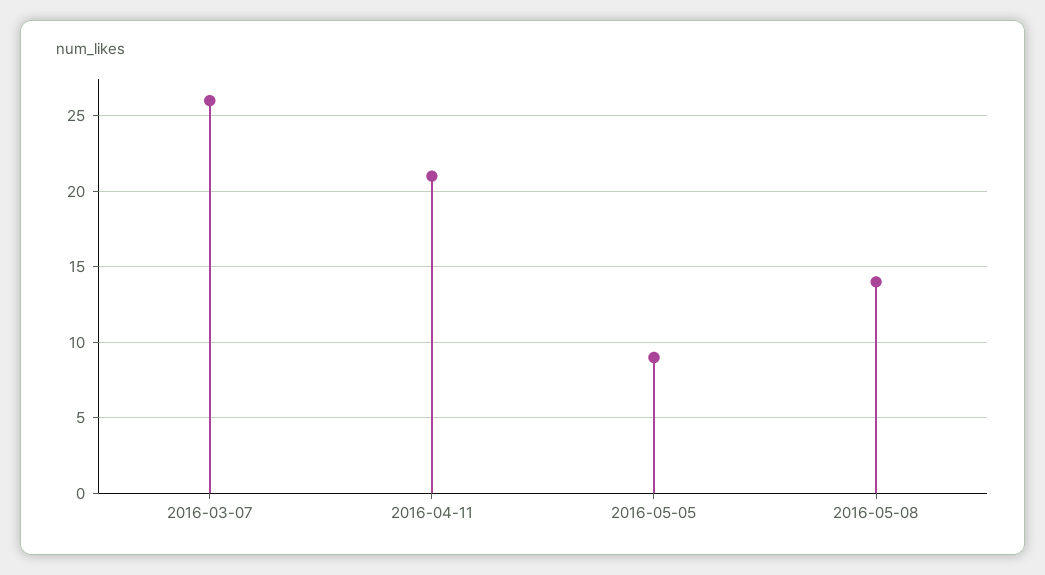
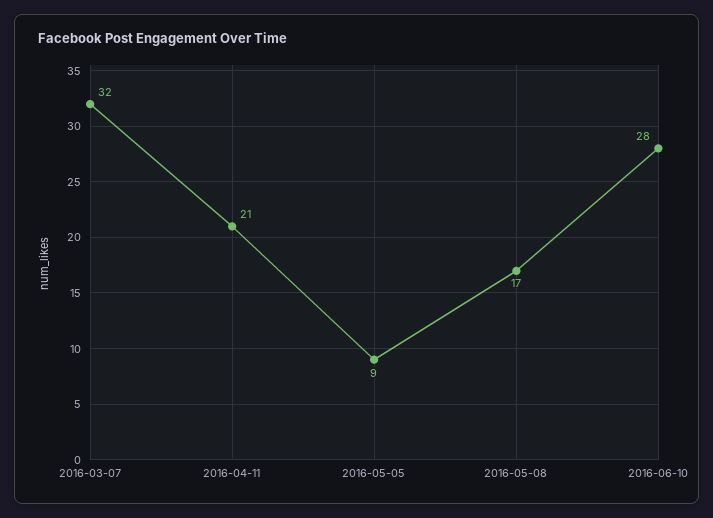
2016-03-07: 26 -> 32
2016-05-08: 14 -> 17
2016-06-10: none -> 28

